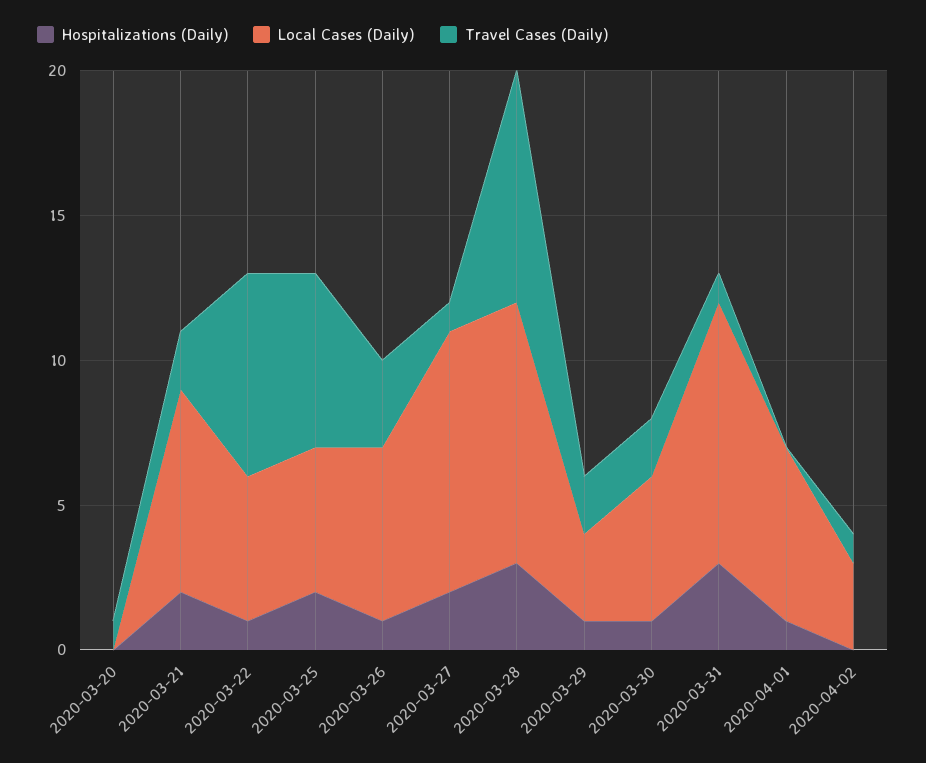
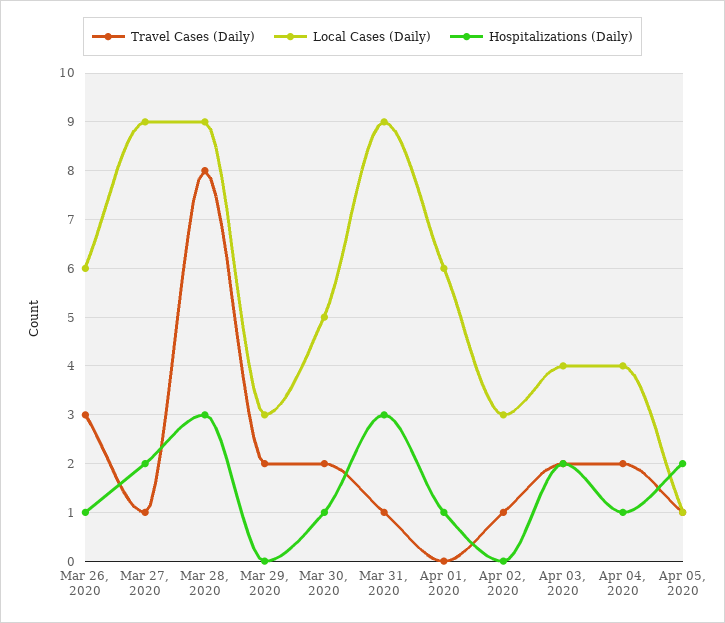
Hospitalizations (Daily), 2020-03-20: 0 -> none
Local Cases (Daily), 2020-03-20: 0 -> none
Travel Cases (Daily), 2020-03-20: 1 -> none
Hospitalizations (Daily), 2020-03-21: 2 -> none
Local Cases (Daily), 2020-03-21: 7 -> none
Travel Cases (Daily), 2020-03-21: 2 -> none
Hospitalizations (Daily), 2020-03-22: 1 -> none
Local Cases (Daily), 2020-03-22: 5 -> none
Travel Cases (Daily), 2020-03-22: 7 -> none
Hospitalizations (Daily), 2020-03-25: 2 -> none
Local Cases (Daily), 2020-03-25: 5 -> none
Travel Cases (Daily), 2020-03-25: 6 -> none
Hospitalizations (Daily), 2020-03-29: 1 -> 0
Travel Cases (Daily), Apr 03, 2020: none -> 2
Local Cases (Daily), Apr 03, 2020: none -> 4
Hospitalizations (Daily), Apr 03, 2020: none -> 2
Travel Cases (Daily), Apr 04, 2020: none -> 2
Local Cases (Daily), Apr 04, 2020: none -> 4
Hospitalizations (Daily), Apr 04, 2020: none -> 1
Travel Cases (Daily), Apr 05, 2020: none -> 1
Local Cases (Daily), Apr 05, 2020: none -> 1
Hospitalizations (Daily), Apr 05, 2020: none -> 2

